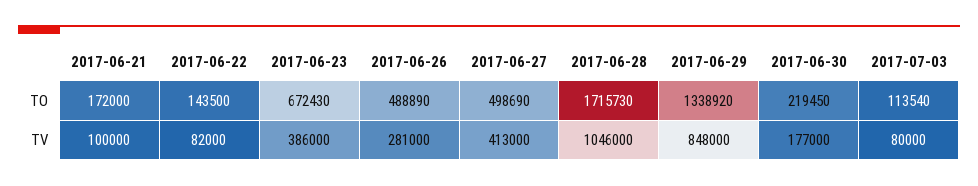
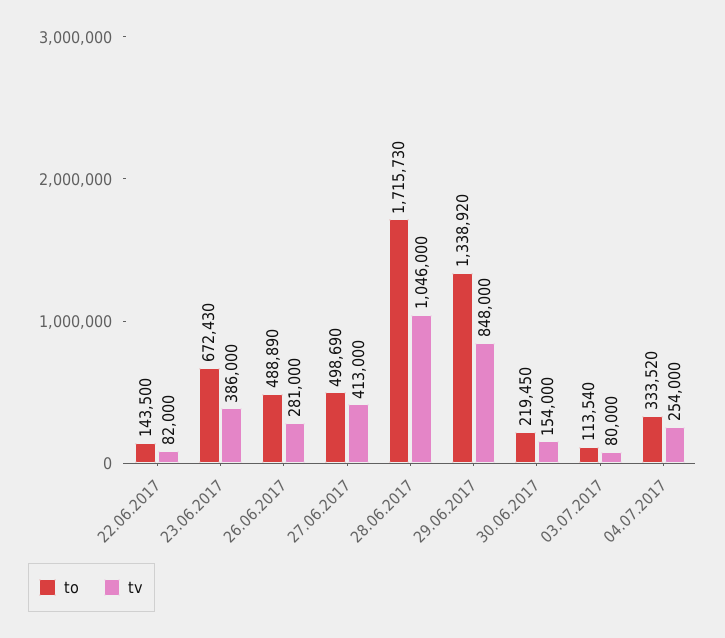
TO, 2017-06-21: 172000 -> none
TV, 2017-06-21: 100000 -> none
TV, 2017-06-30: 177000 -> 154000
TO, 04.07.2017: none -> 333520
TV, 04.07.2017: none -> 254000

